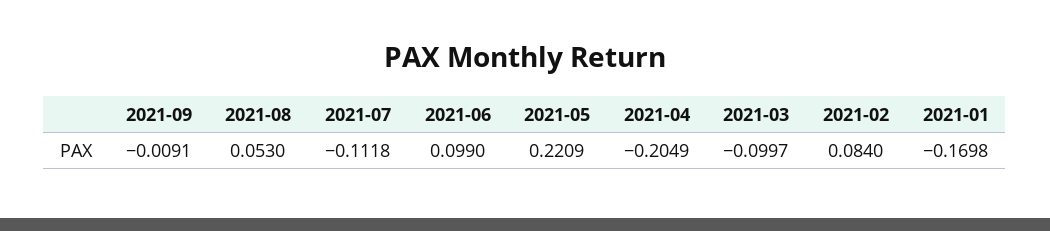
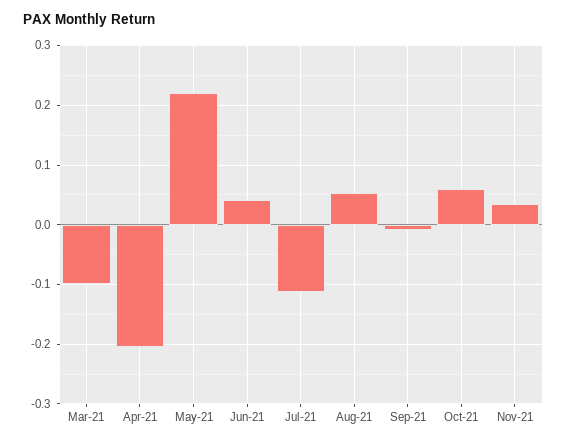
2021-06: 0.099 -> 0.04
2021-02: 0.084 -> none
2021-01: -0.1698 -> none
Oct-21: none -> 0.06
Nov-21: none -> 0.04

